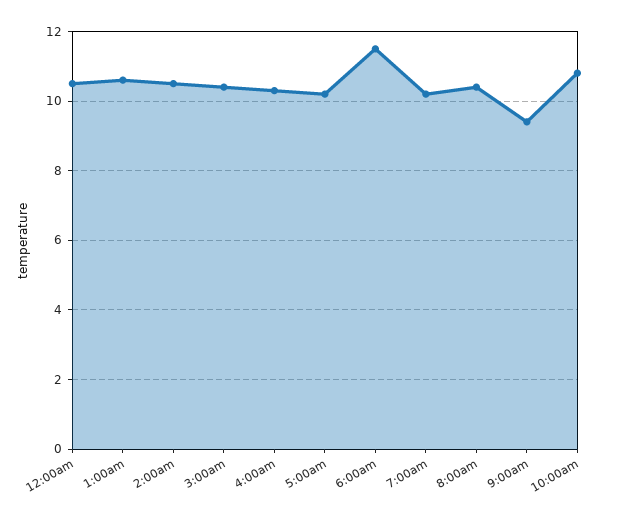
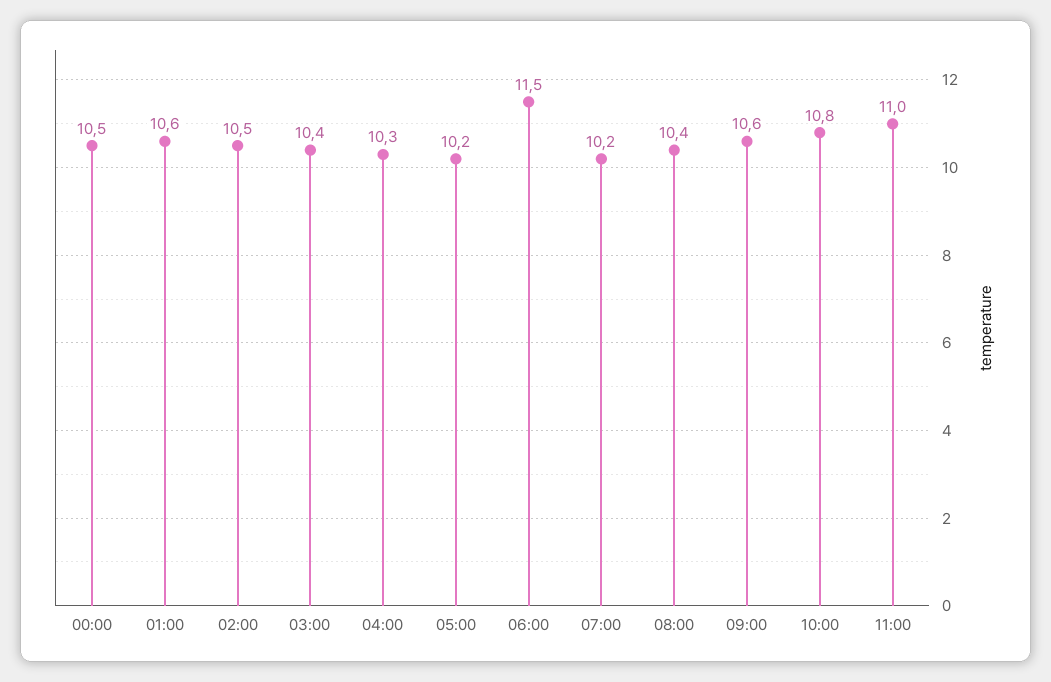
9:00am: 9.5 -> 10.6
11:00: none -> 11

